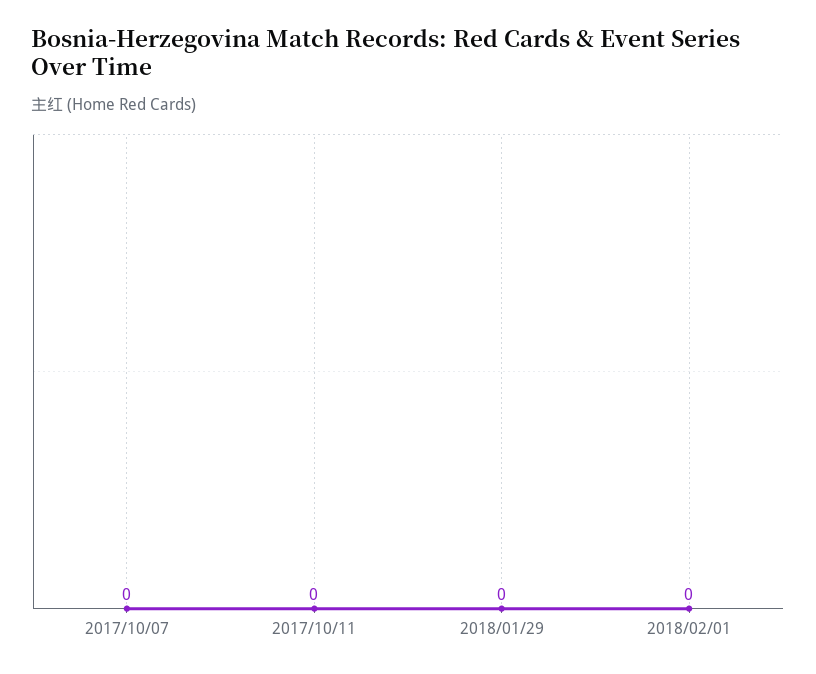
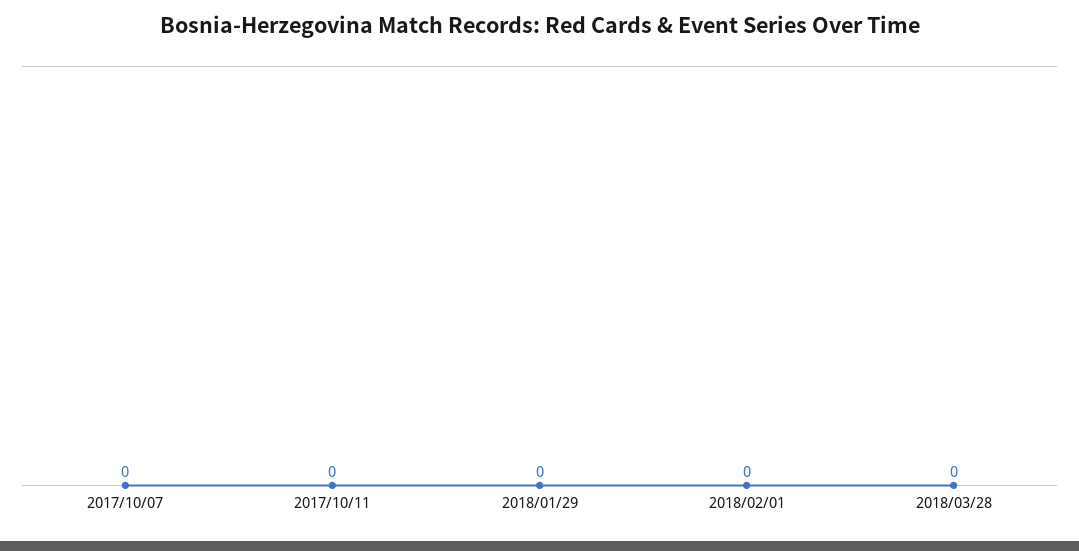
2018/03/28: none -> 0

